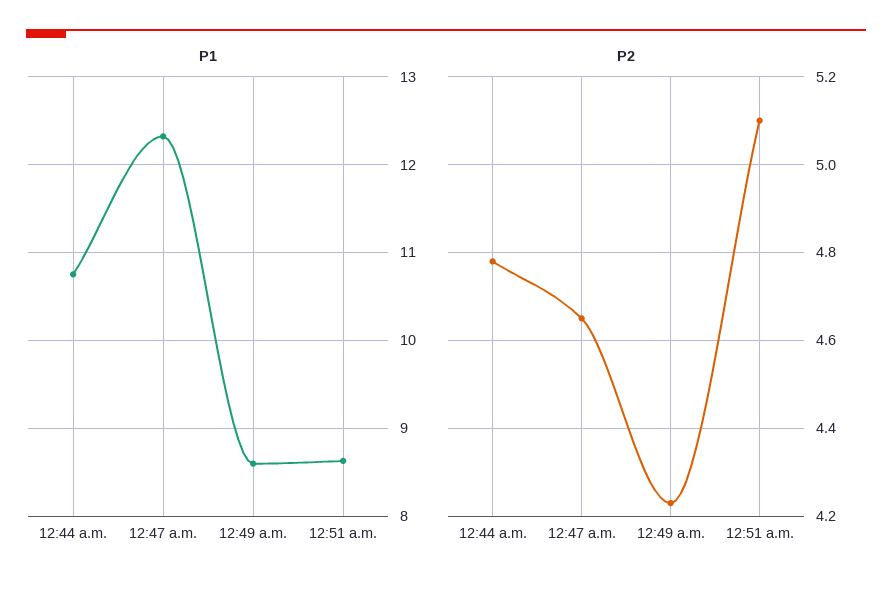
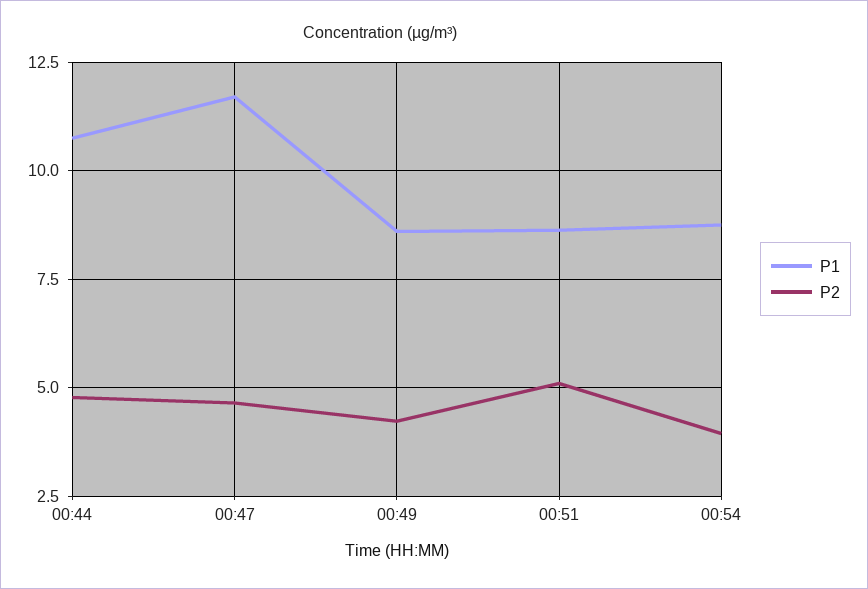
P1, 12:47 a.m.: 12.3 -> 11.75
P1, 00:54: none -> 8.75
P2, 00:54: none -> 4

